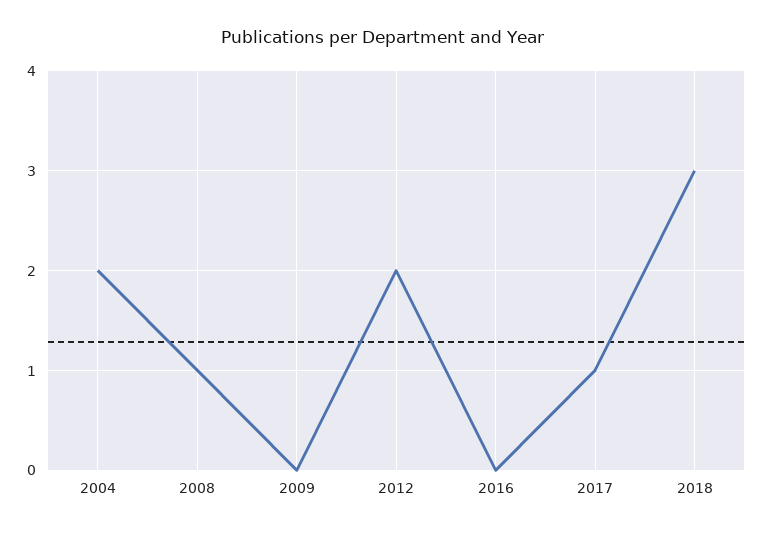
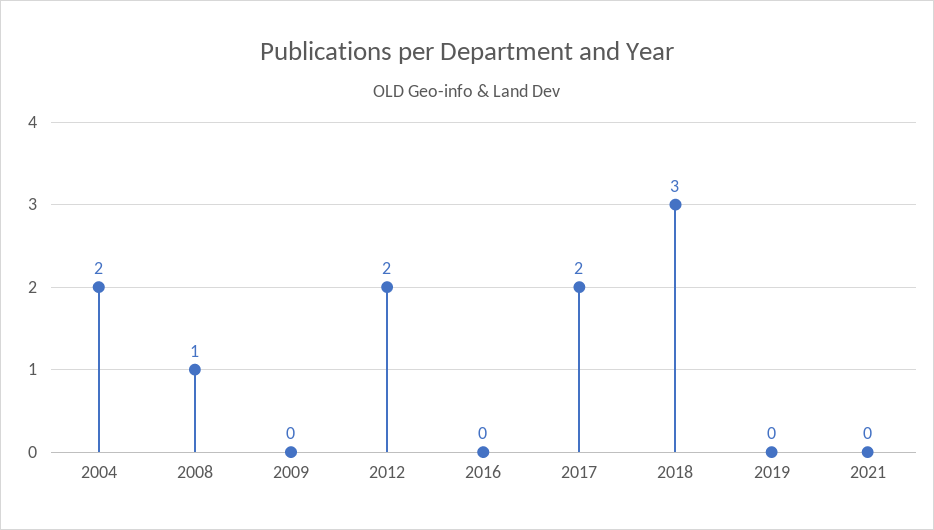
2017: 1 -> 2
2019: none -> 0
2021: none -> 0

